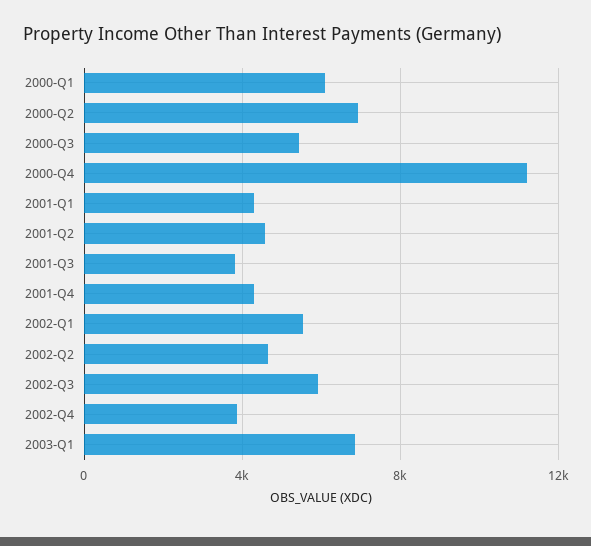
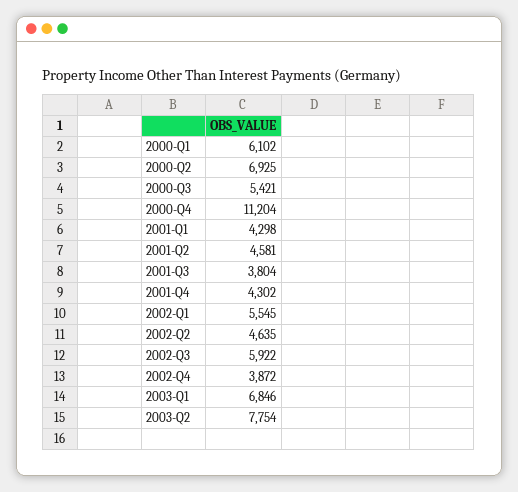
2003-Q2: none -> 7754

